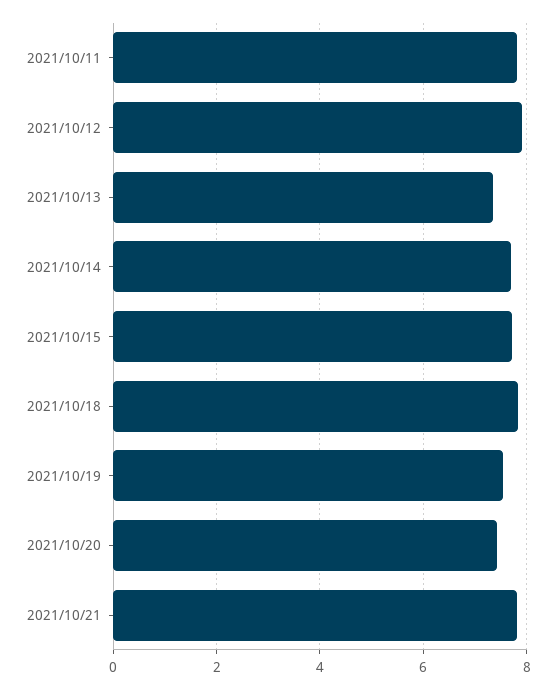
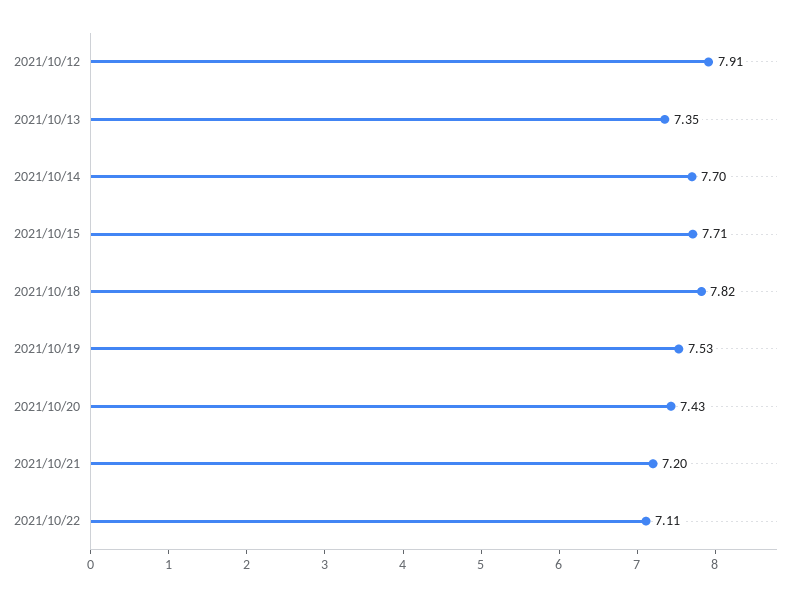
2021/10/11: 7.8 -> none
2021/10/21: 7.8 -> 7.2
2021/10/22: none -> 7.11

